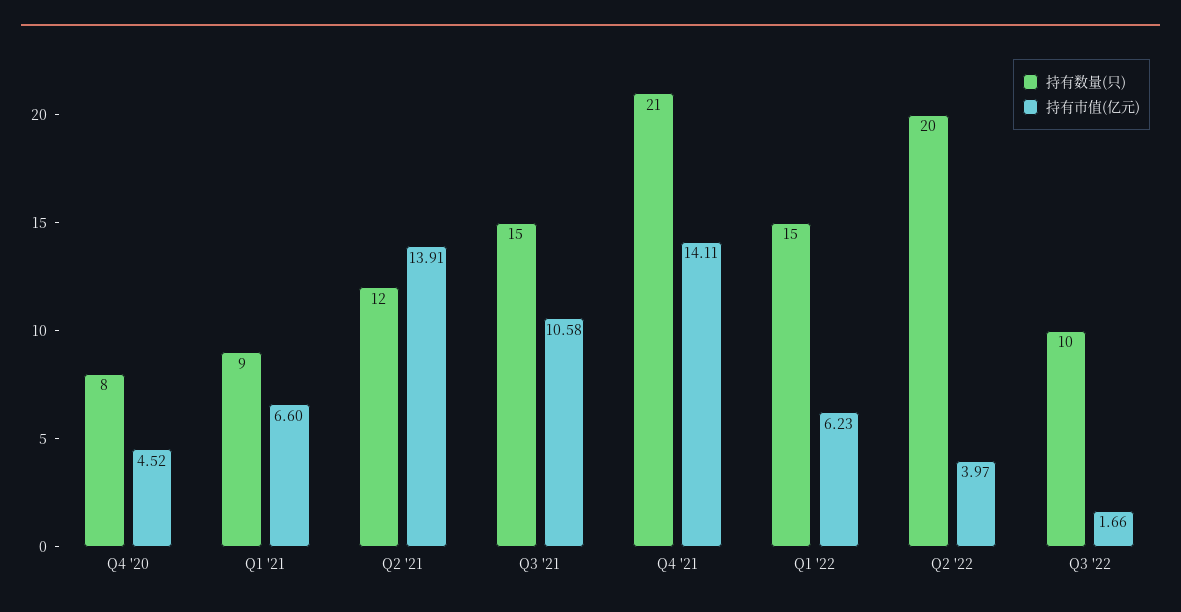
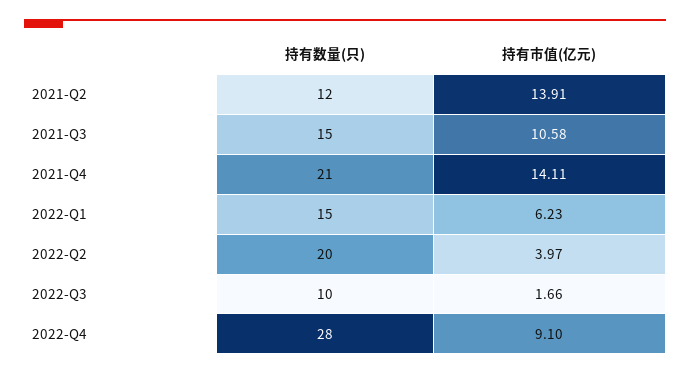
持有数量(只), Q4 '20: 8 -> none
持有市值(亿元), Q4 '20: 4.52 -> none
持有数量(只), Q1 '21: 9 -> none
持有市值(亿元), Q1 '21: 6.6 -> none
持有数量(只), 2022-Q4: none -> 28
持有市值(亿元), 2022-Q4: none -> 9.1

